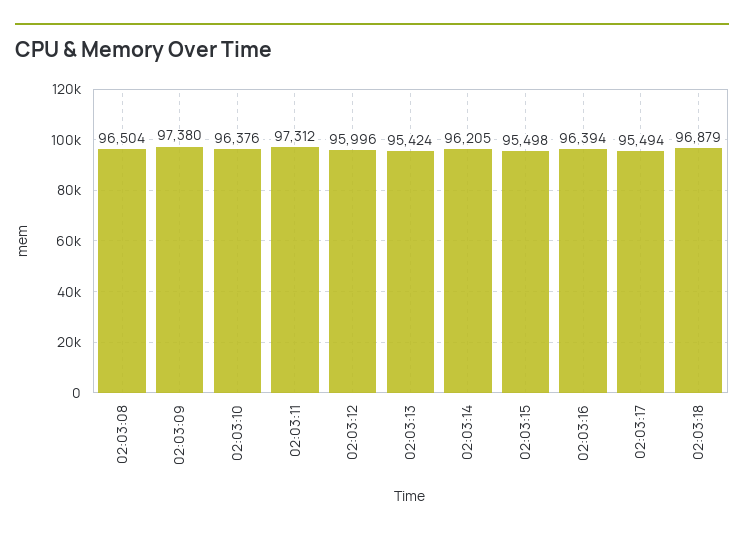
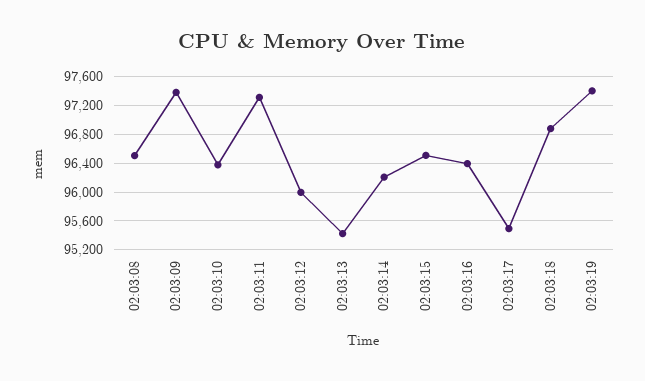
02:03:15: 95498 -> 96500
02:03:19: none -> 97400

